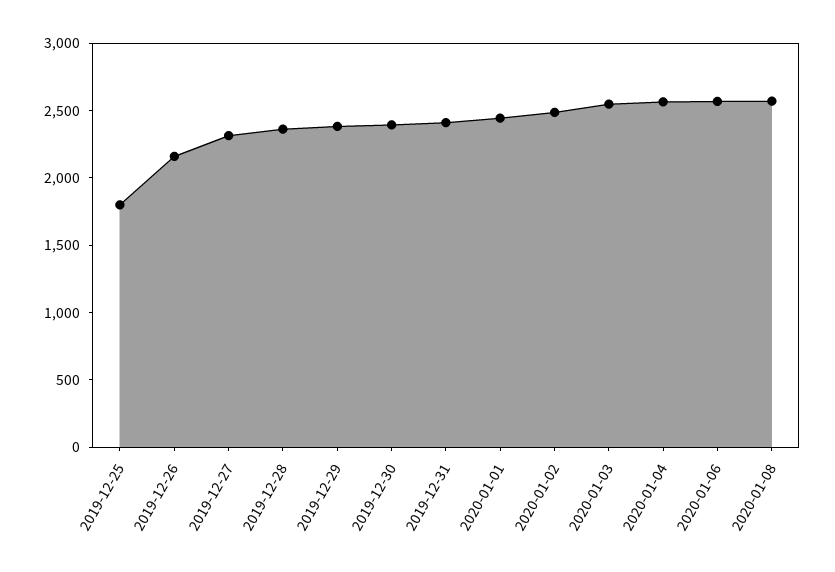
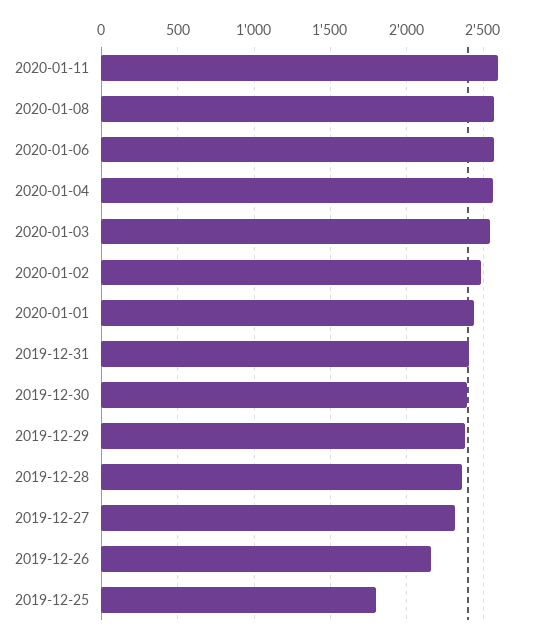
2020-01-11: none -> 2600

